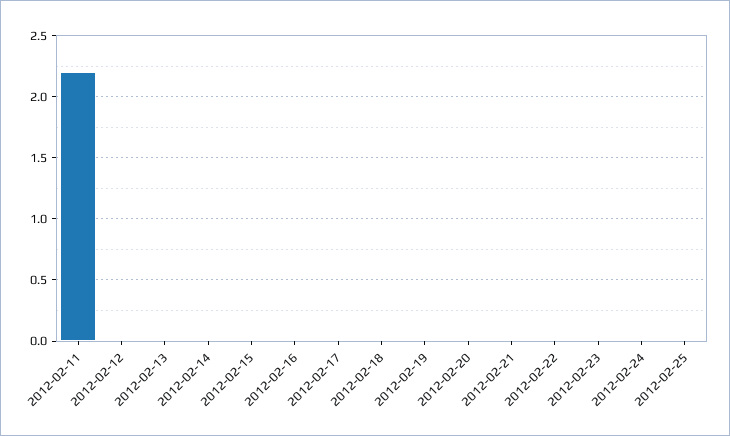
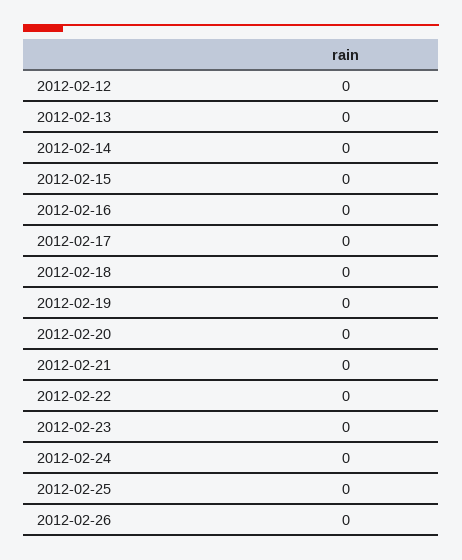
2012-02-11: 2.2 -> none
2012-02-26: none -> 0

